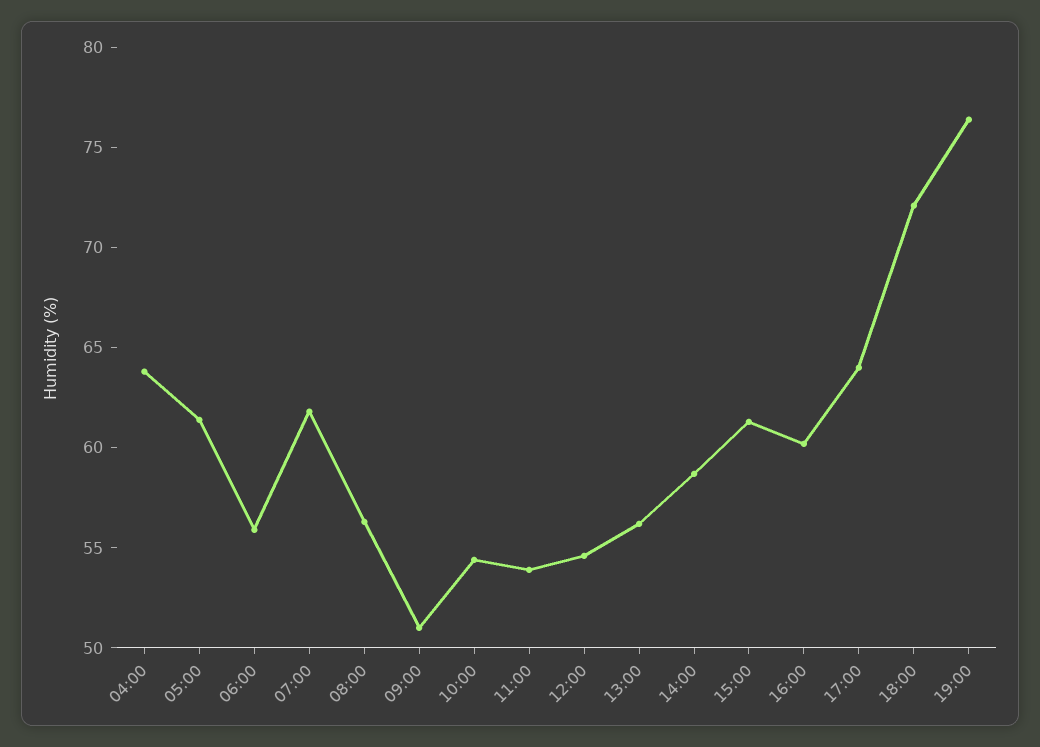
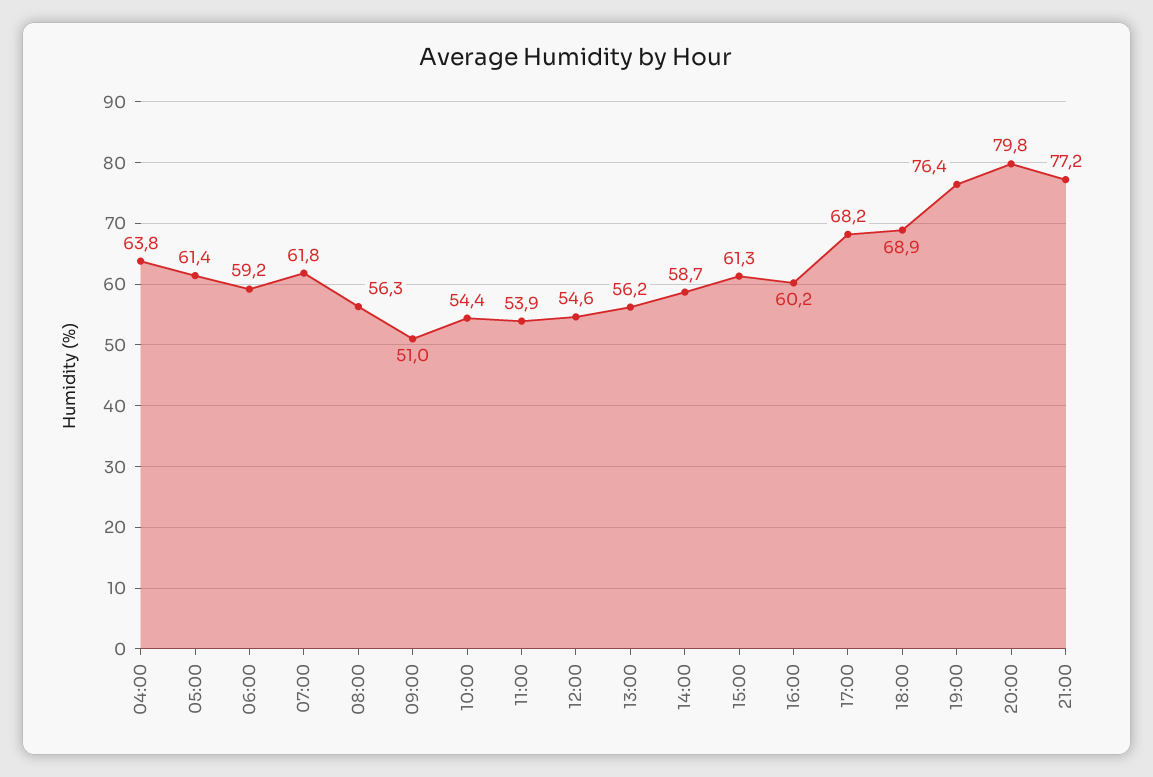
06:00: 56 -> 59.2
17:00: 64 -> 68.2
18:00: 72 -> 68.9
20:00: none -> 79.8
21:00: none -> 77.2

